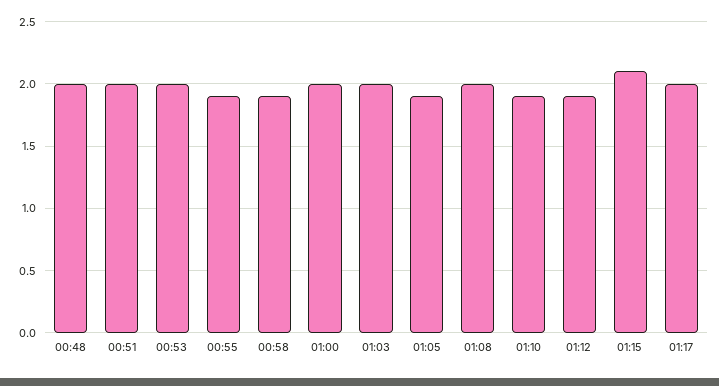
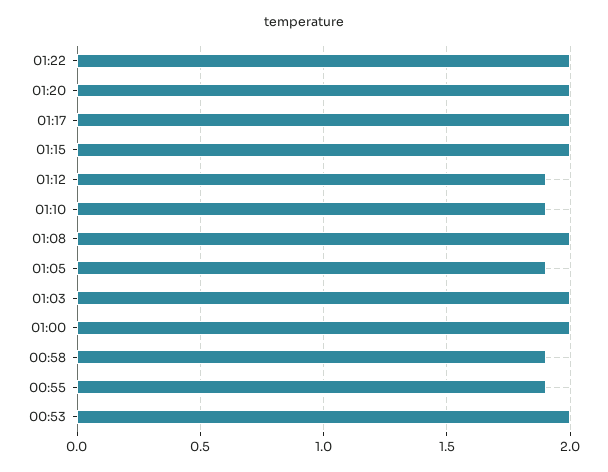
00:48: 2 -> none
00:51: 2 -> none
01:15: 2.1 -> 2
01:22: none -> 2
01:20: none -> 2

